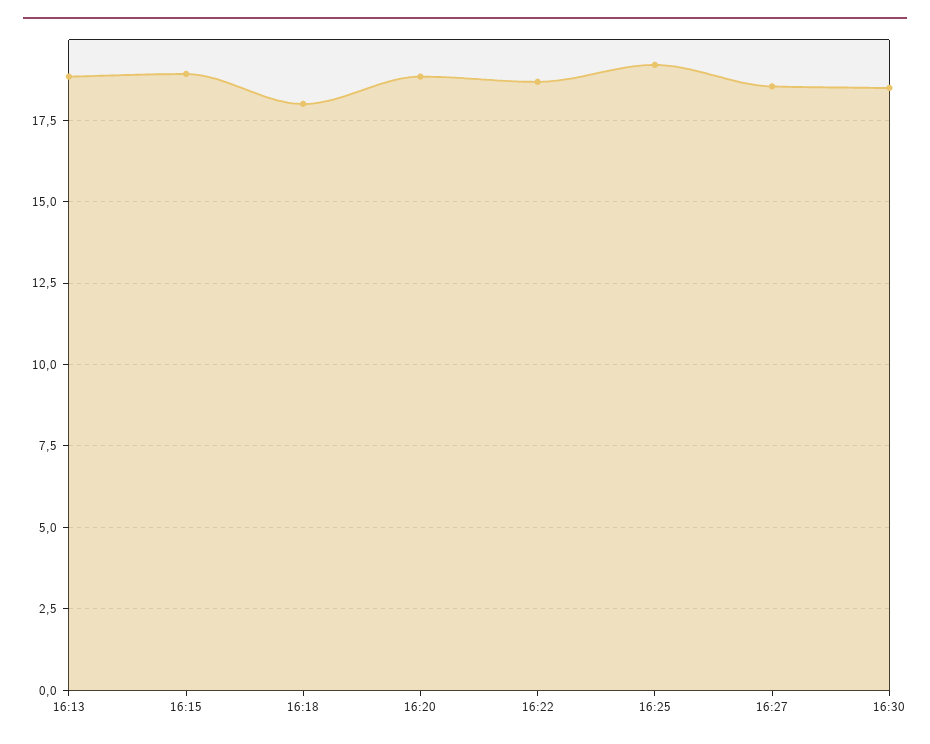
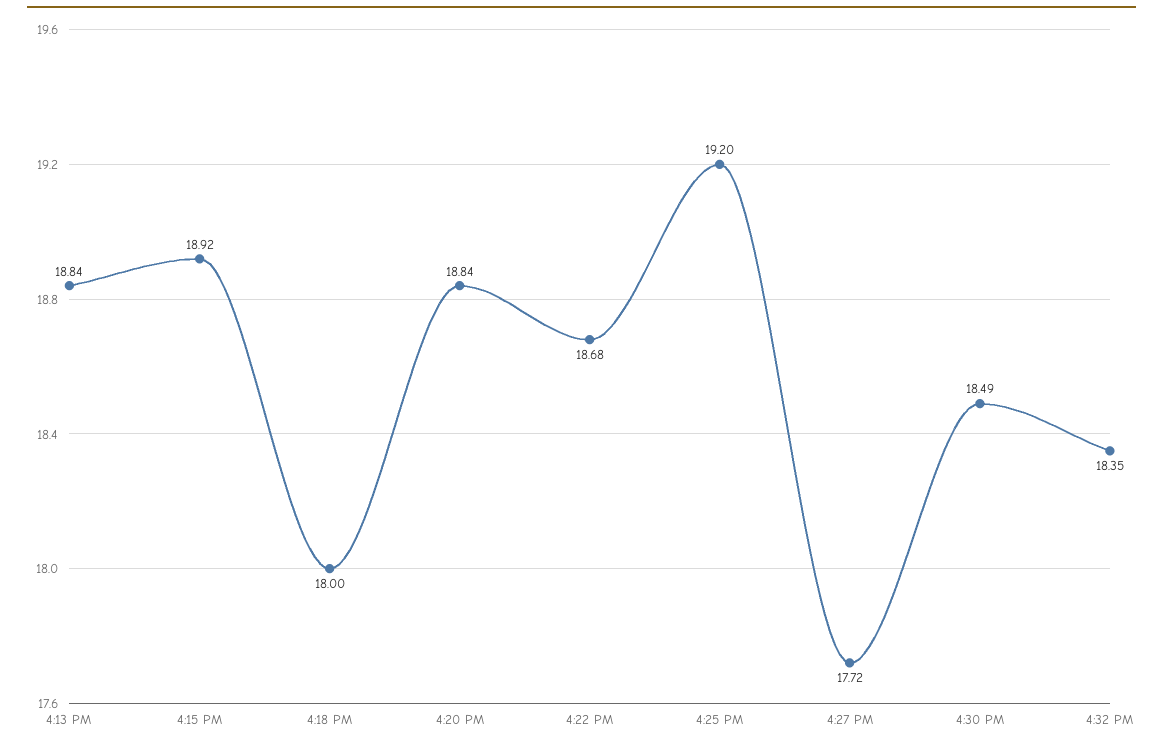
16:27: 18.5 -> 17.72
4:32 PM: none -> 18.35

